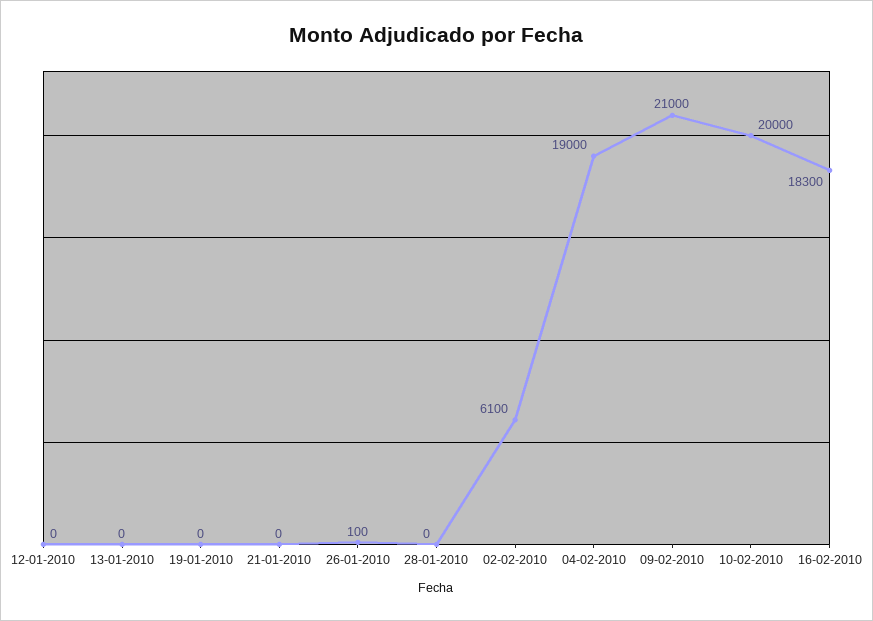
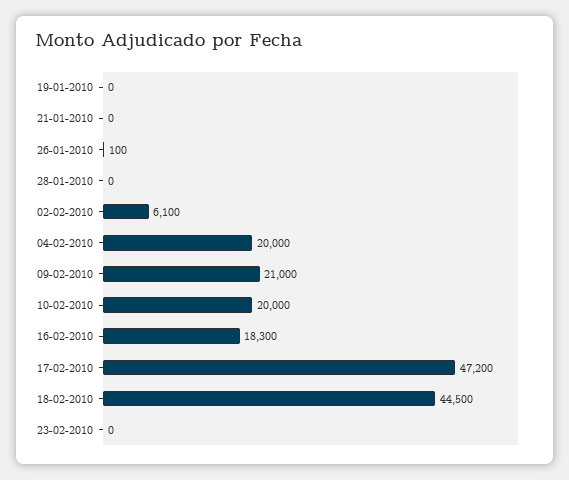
12-01-2010: 0 -> none
13-01-2010: 0 -> none
04-02-2010: 19000 -> 20000
17-02-2010: none -> 47200
18-02-2010: none -> 44500
23-02-2010: none -> 0

